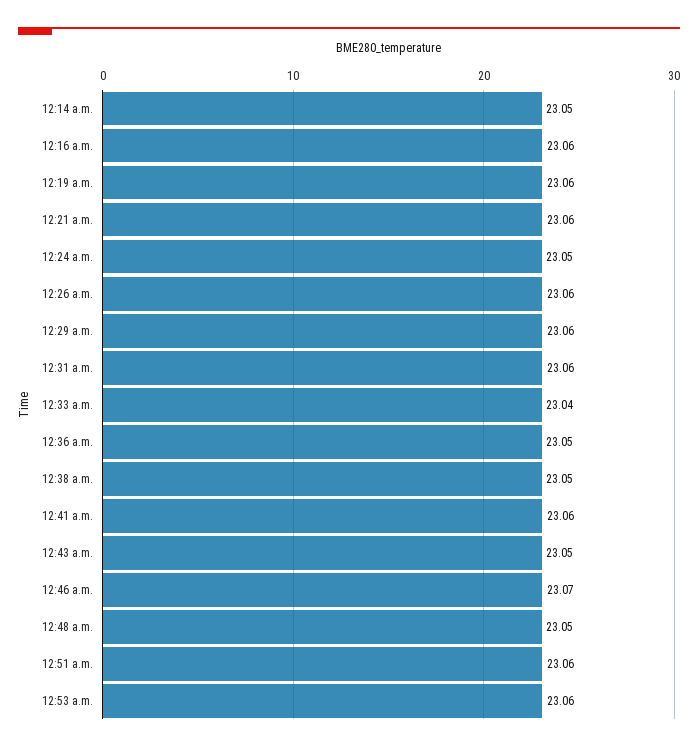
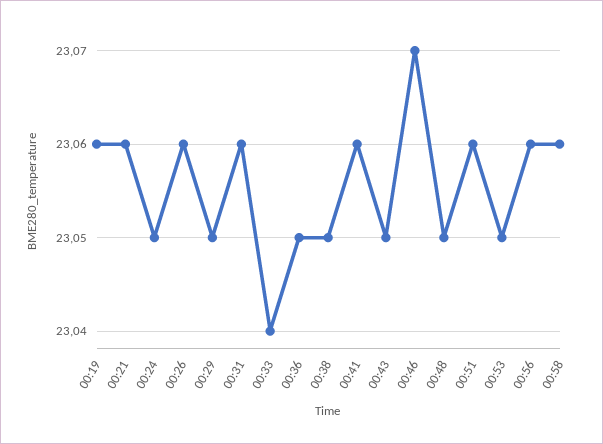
12:14 a.m.: 23.05 -> none
12:16 a.m.: 23.06 -> none
12:29 a.m.: 23.06 -> 23.05
12:53 a.m.: 23.06 -> 23.05
00:56: none -> 23.06
00:58: none -> 23.06

